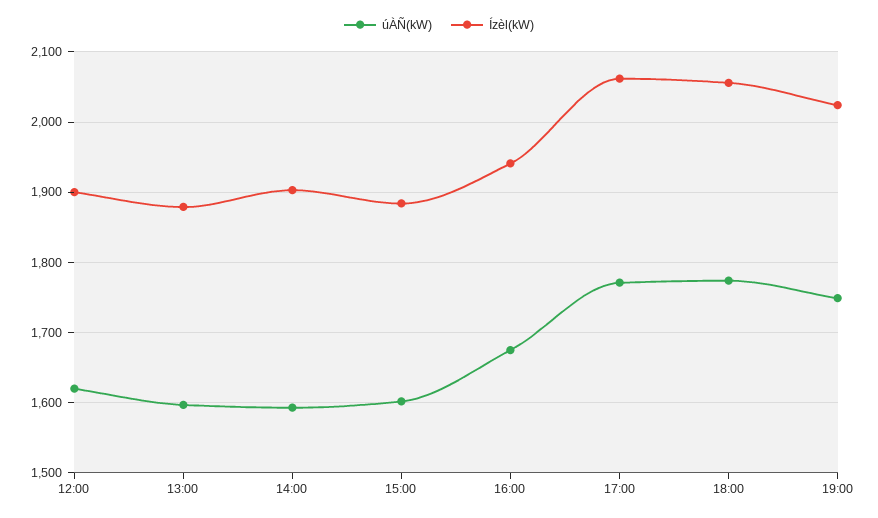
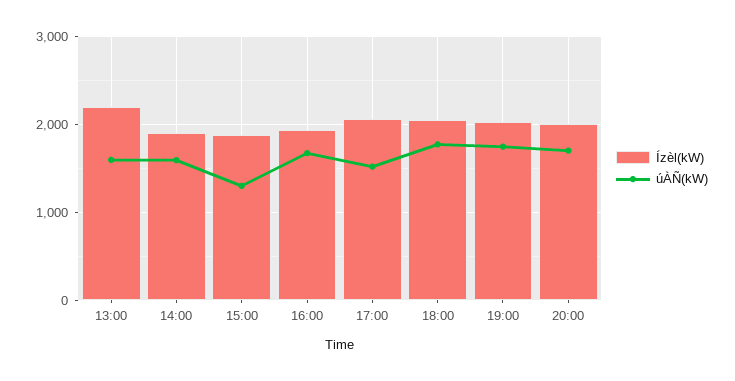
úÀÑ(kW), 12:00: 1620 -> none
Ízèl(kW), 12:00: 1900 -> none
Ízèl(kW), 13:00: 1880 -> 2200
úÀÑ(kW), 15:00: 1600 -> 1300
úÀÑ(kW), 17:00: 1770 -> 1500
Ízèl(kW), 20:00: none -> 2000
úÀÑ(kW), 20:00: none -> 1700

